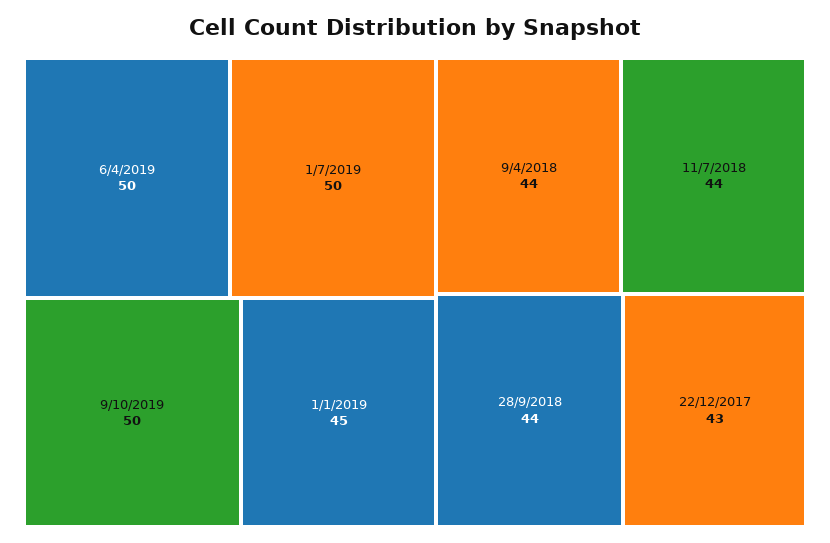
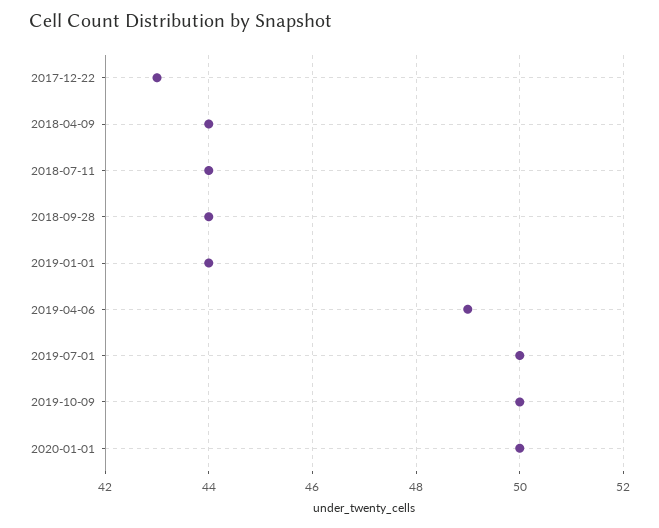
6/4/2019: 50 -> 49
1/1/2019: 45 -> 44
2020-01-01: none -> 50

